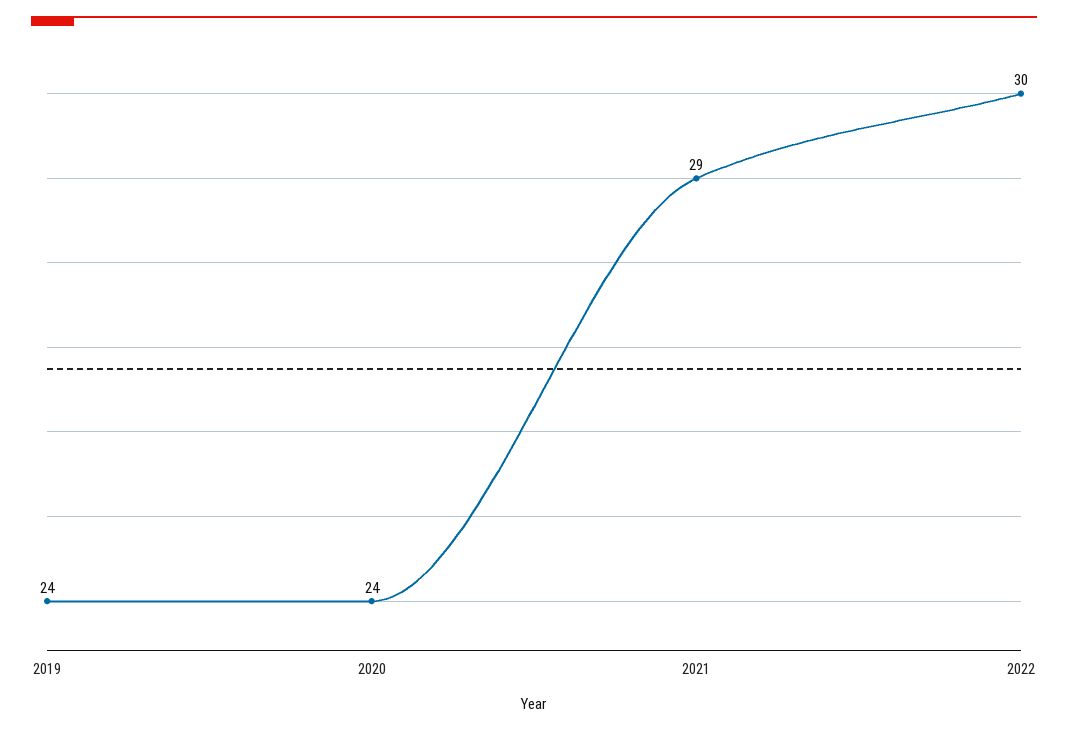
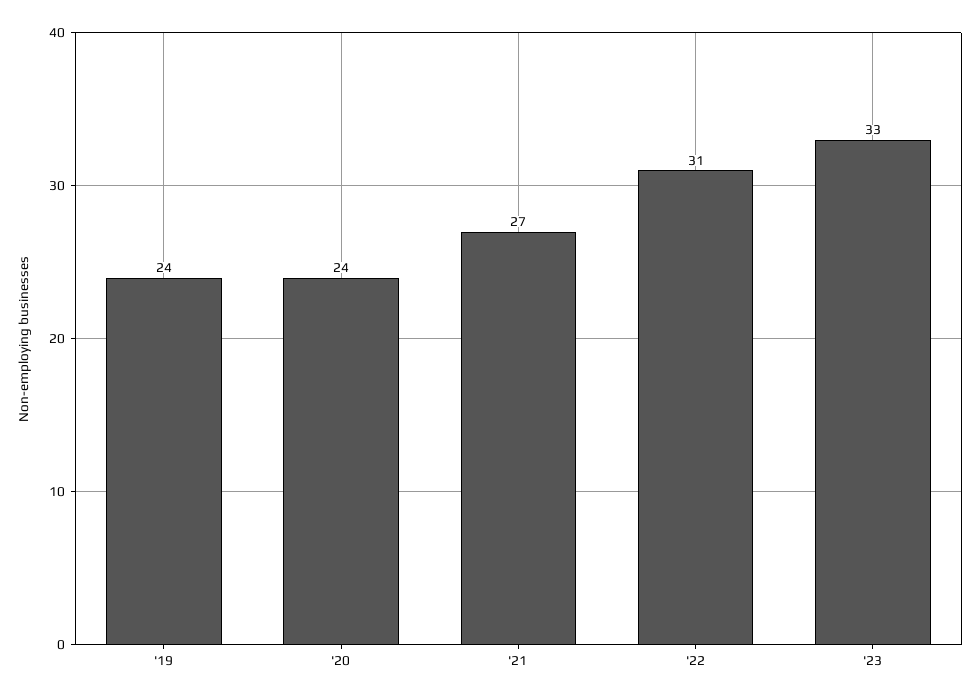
2021: 29 -> 27
2022: 30 -> 31
'23: none -> 33

